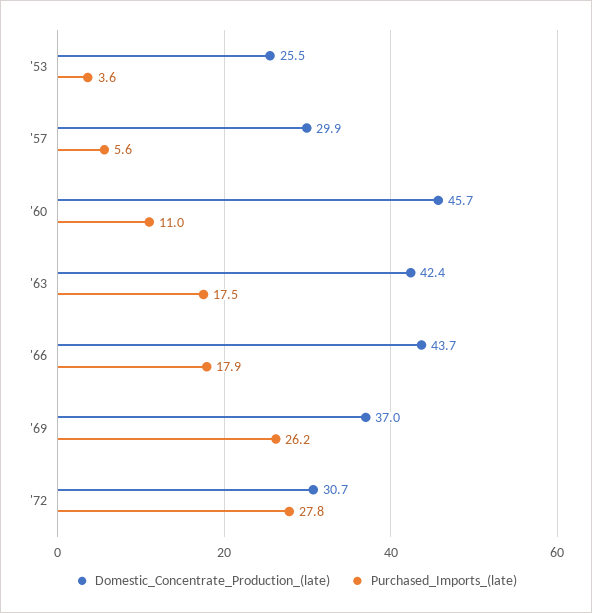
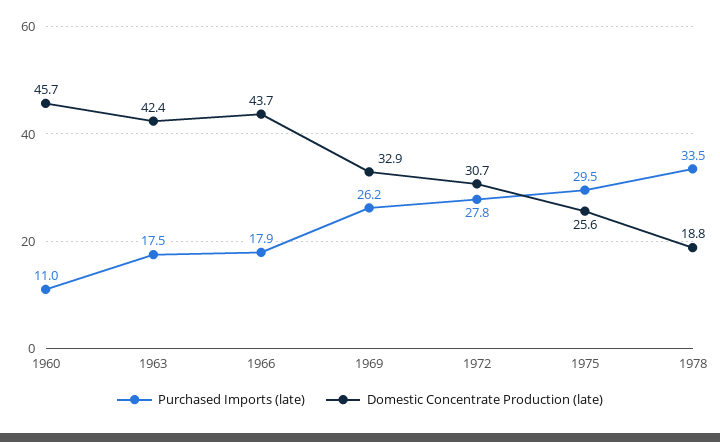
Domestic_Concentrate_Production_(late), '53: 25.5 -> none
Purchased_Imports_(late), '53: 3.6 -> none
Domestic_Concentrate_Production_(late), '57: 29.9 -> none
Purchased_Imports_(late), '57: 5.6 -> none
Domestic_Concentrate_Production_(late), '69: 37 -> 32.9
Purchased_Imports_(late), 1975: none -> 29.5
Domestic_Concentrate_Production_(late), 1975: none -> 25.6
Purchased_Imports_(late), 1978: none -> 33.5
Domestic_Concentrate_Production_(late), 1978: none -> 18.8

